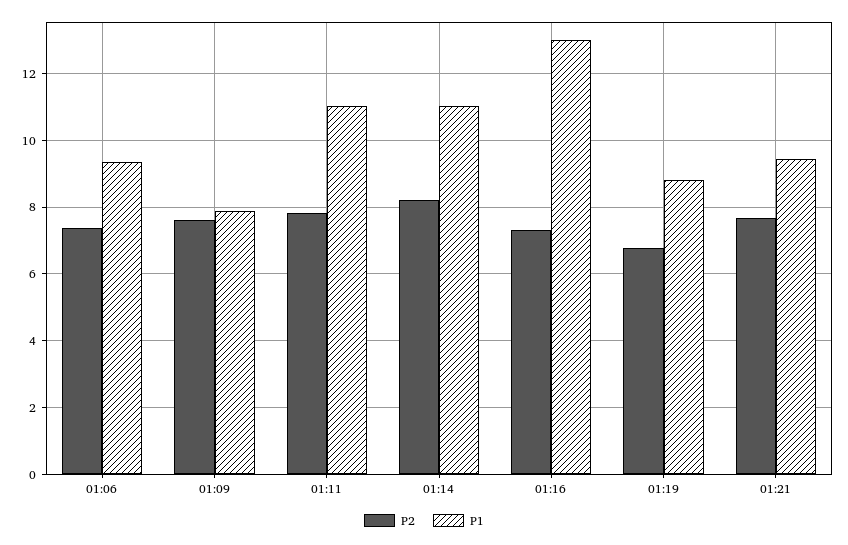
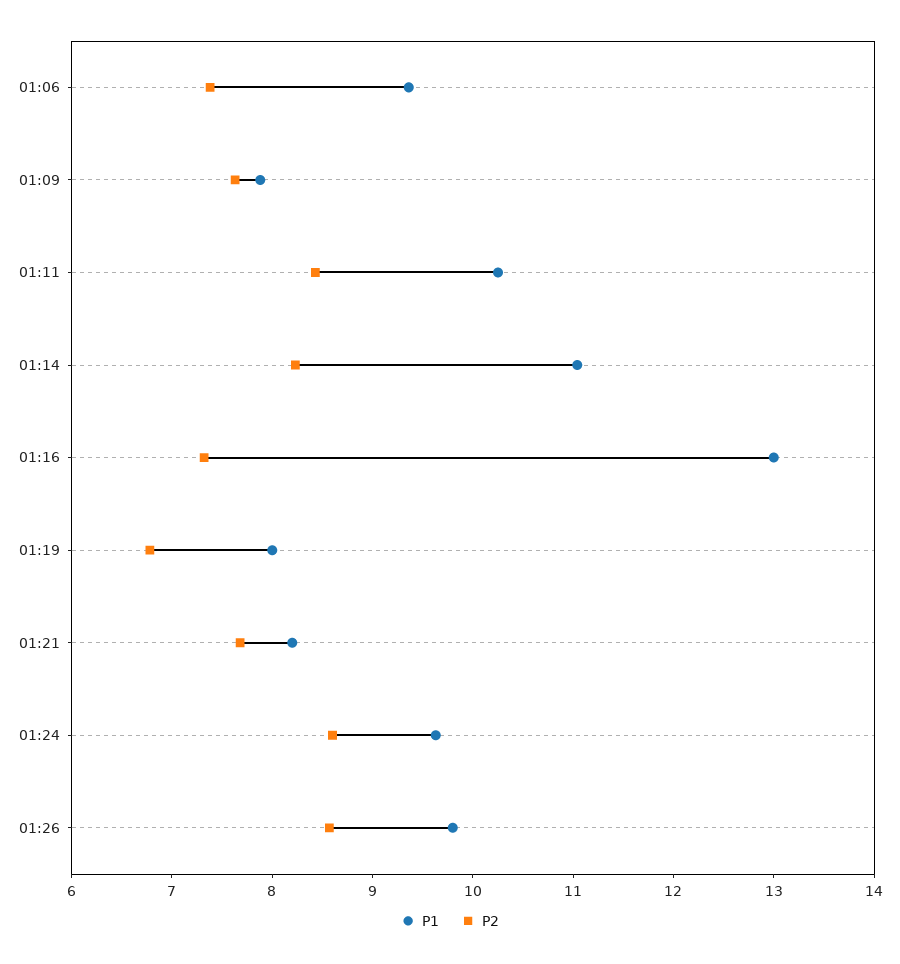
P2, 01:11: 7.8 -> 8.4
P1, 01:11: 11 -> 10.2
P1, 01:19: 8.8 -> 8
P1, 01:21: 9.4 -> 8.2
P1, 01:24: none -> 9.6
P2, 01:24: none -> 8.6
P1, 01:26: none -> 9.8
P2, 01:26: none -> 8.6

